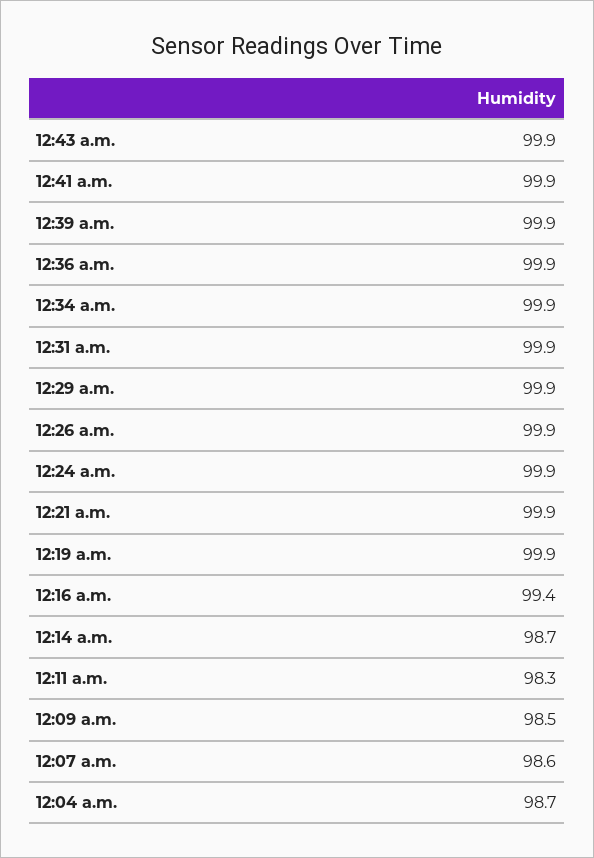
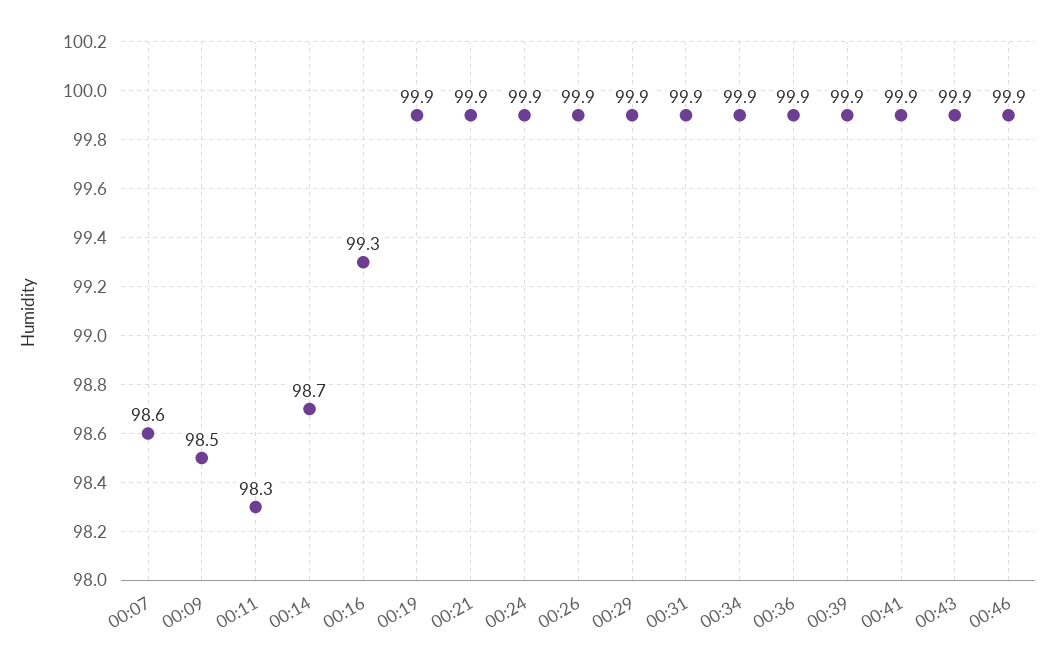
12:16 a.m.: 99.4 -> 99.3
12:04 a.m.: 98.7 -> none
00:46: none -> 99.9

